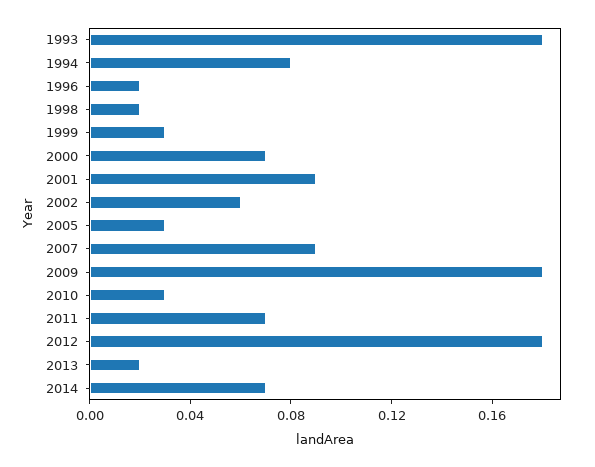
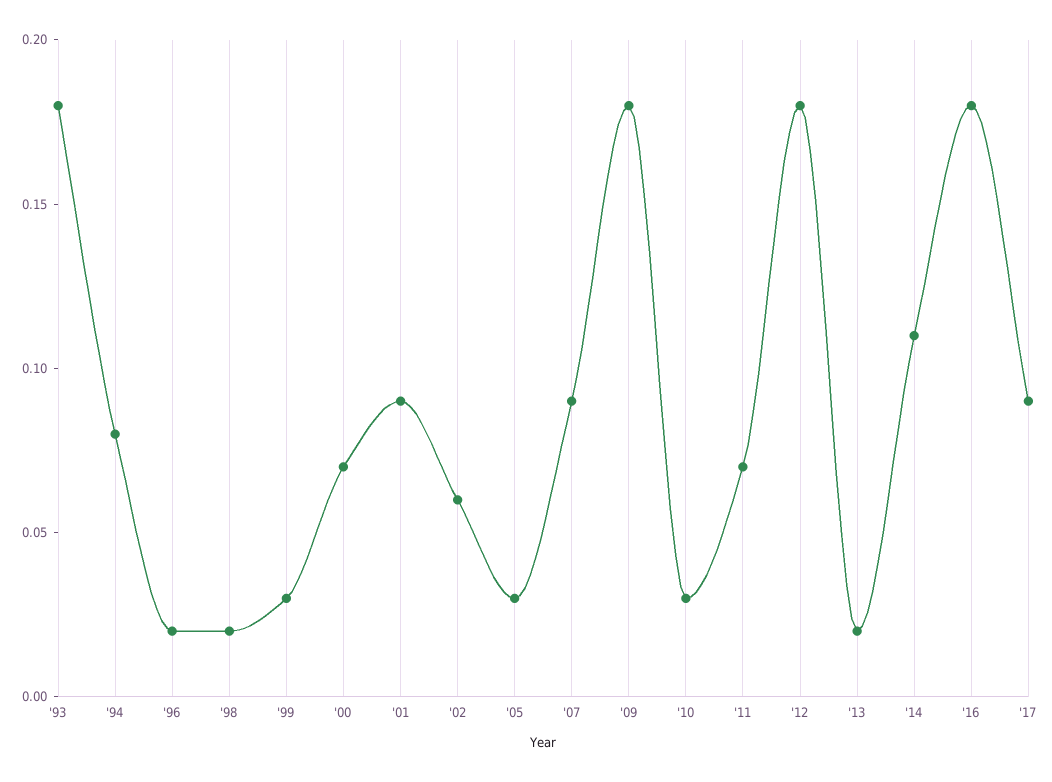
2014: 0.07 -> 0.11
'16: none -> 0.18
'17: none -> 0.09

